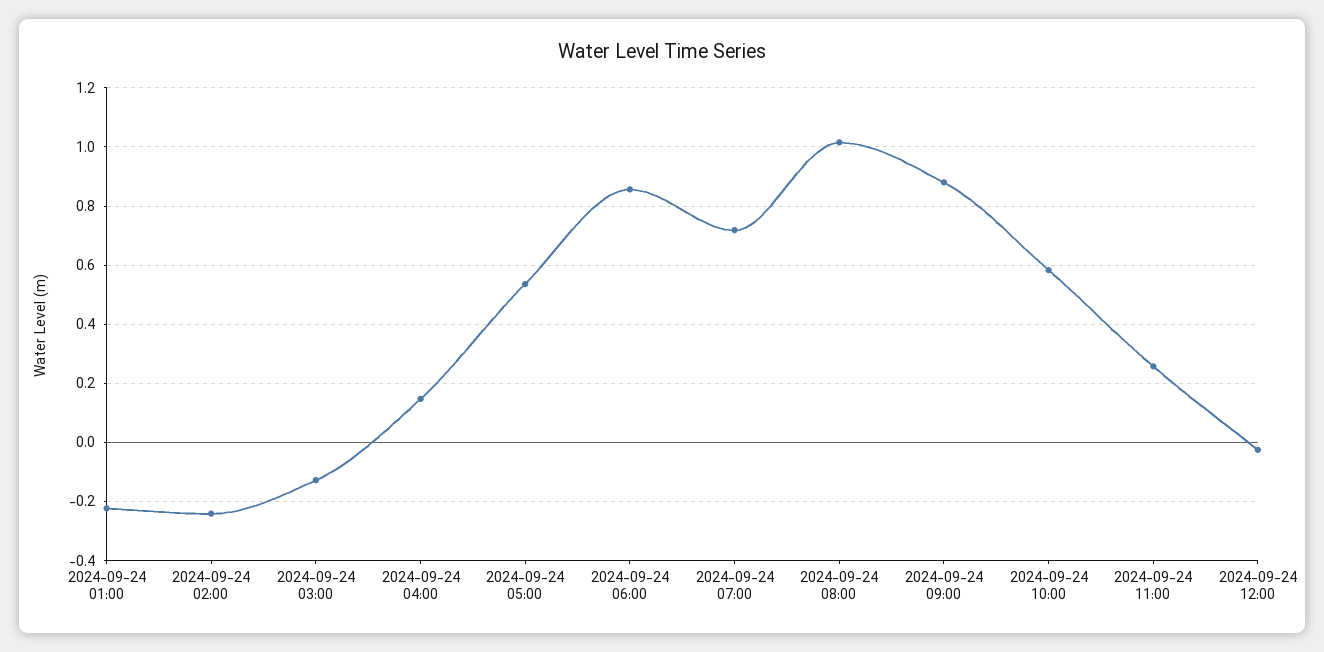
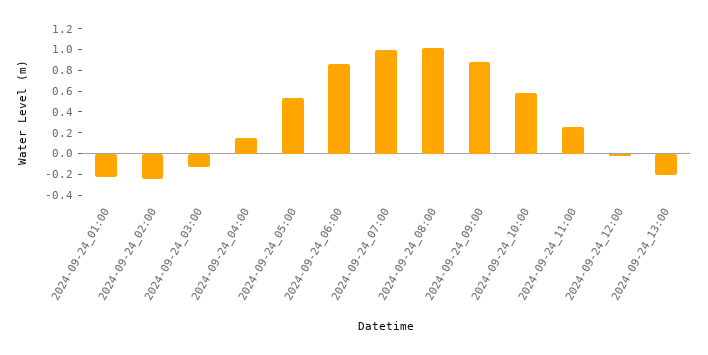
2024-09-24 07:00: 0.725 -> 1
2024-09-24_13:00: none -> -0.2

